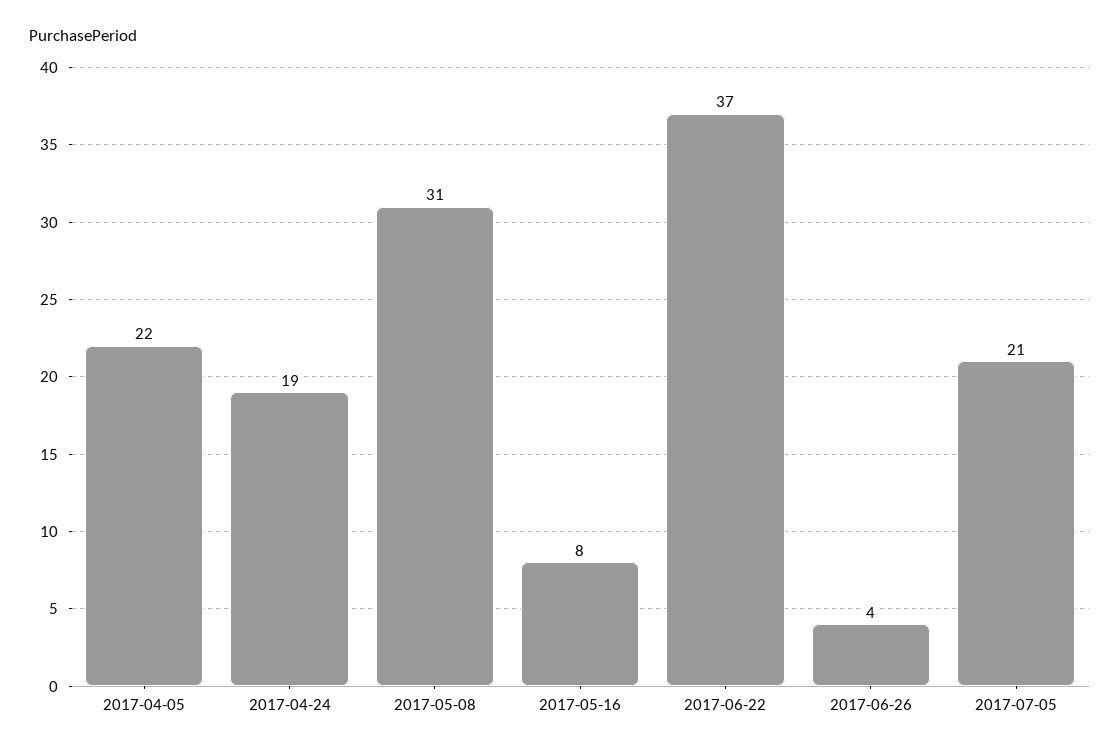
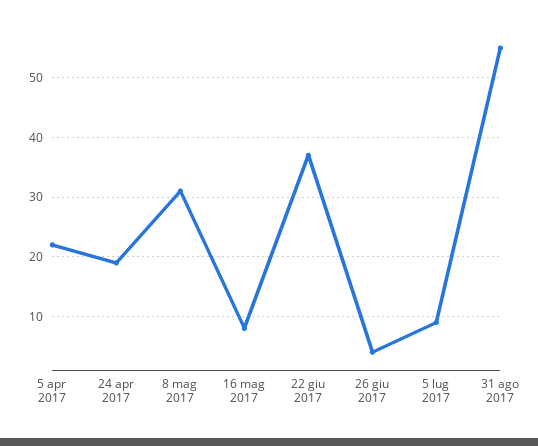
2017-07-05: 21 -> 10
31 ago 2017: none -> 55

